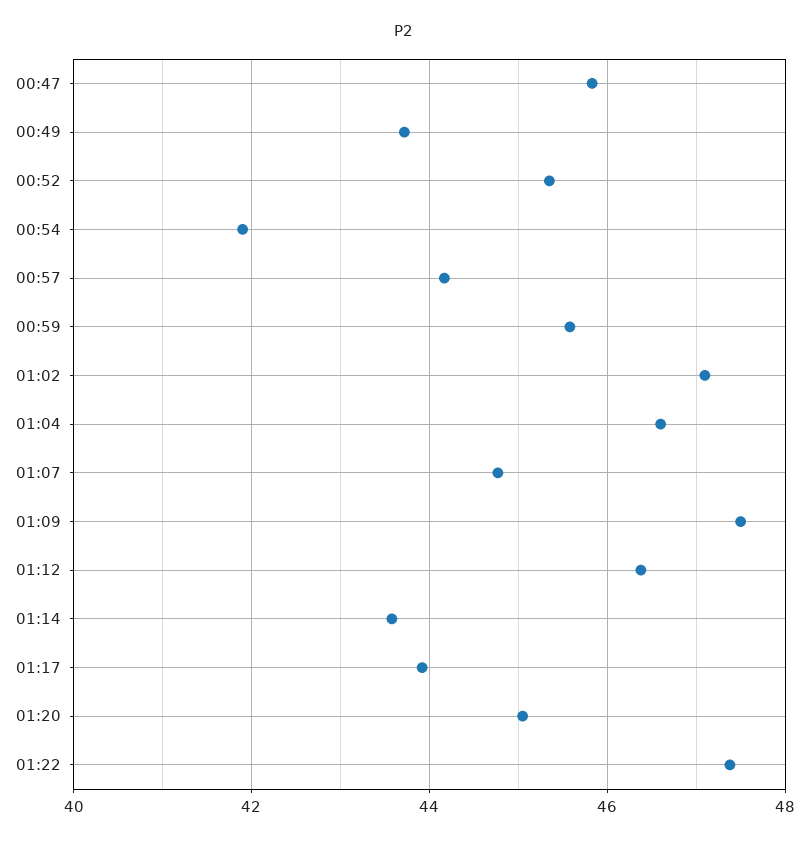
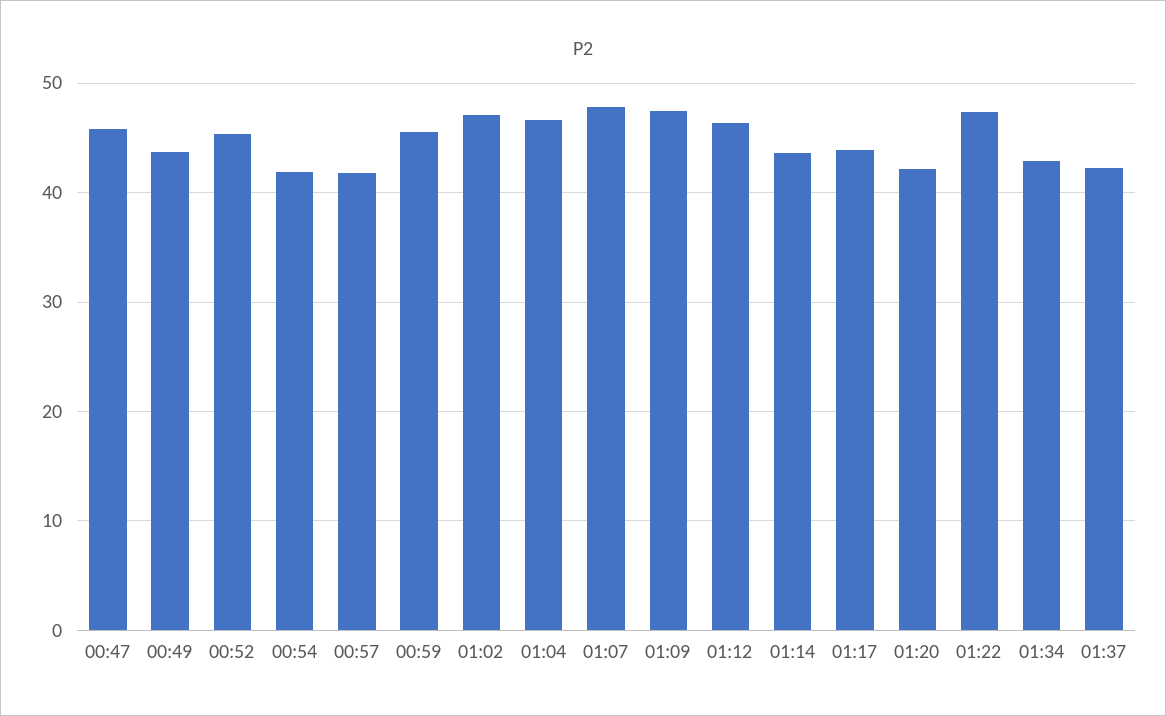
00:57: 44.2 -> 42
01:07: 44.8 -> 48
01:20: 45 -> 42
01:34: none -> 43
01:37: none -> 42

